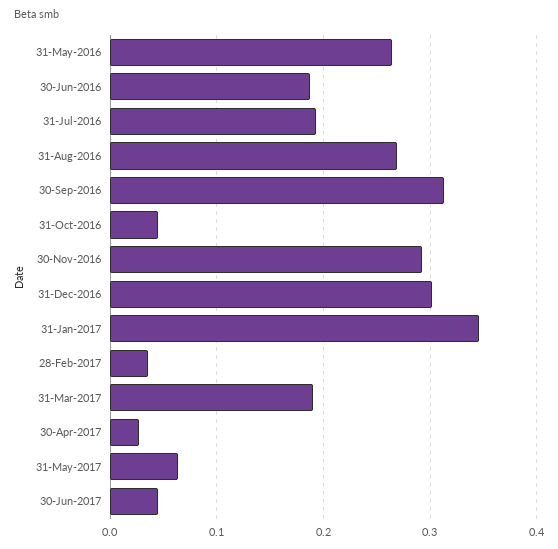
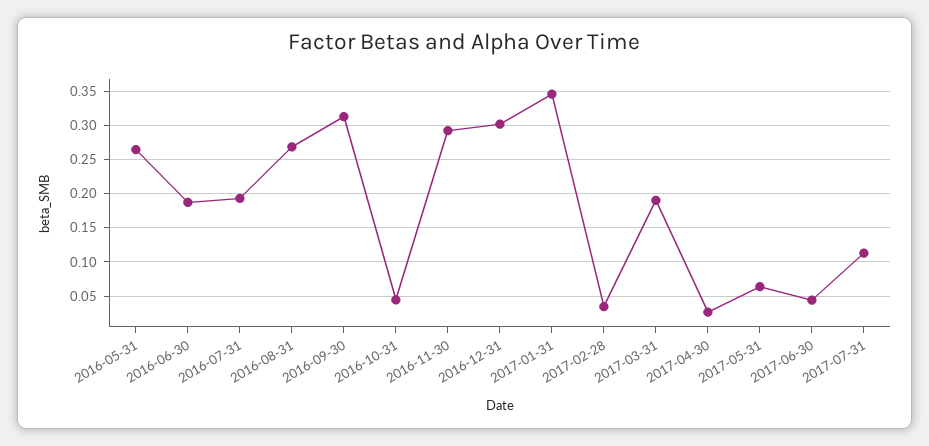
2017-07-31: none -> 0.11

